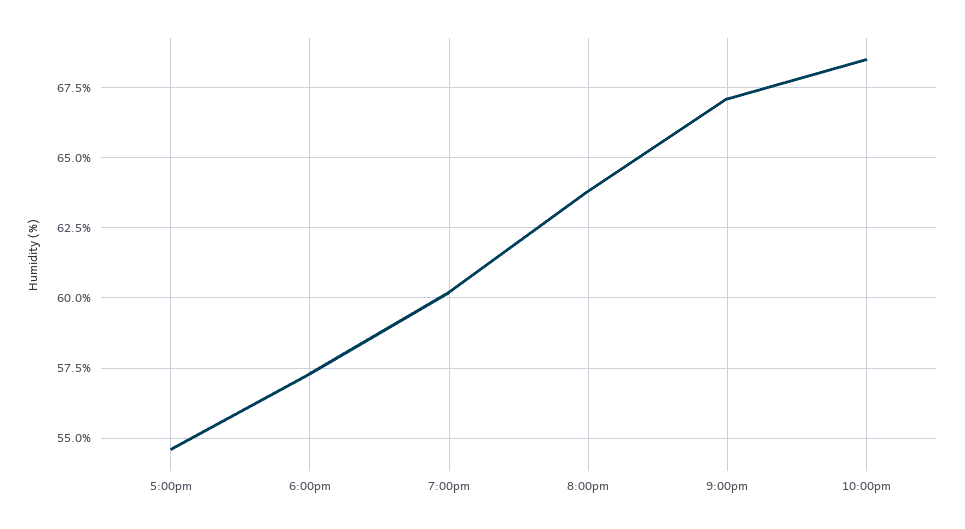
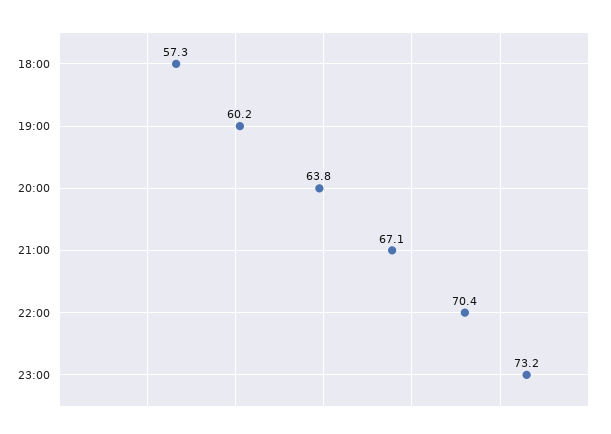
5:00pm: 54.5 -> none
10:00pm: 68.5 -> 70.4
23:00: none -> 73.2

